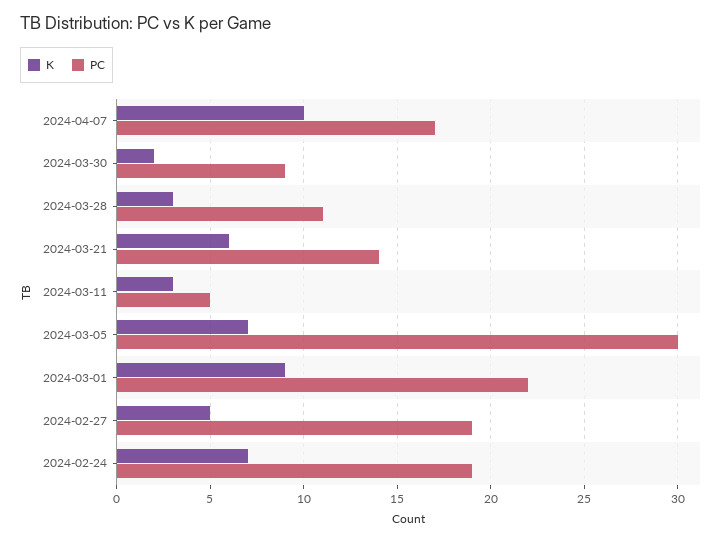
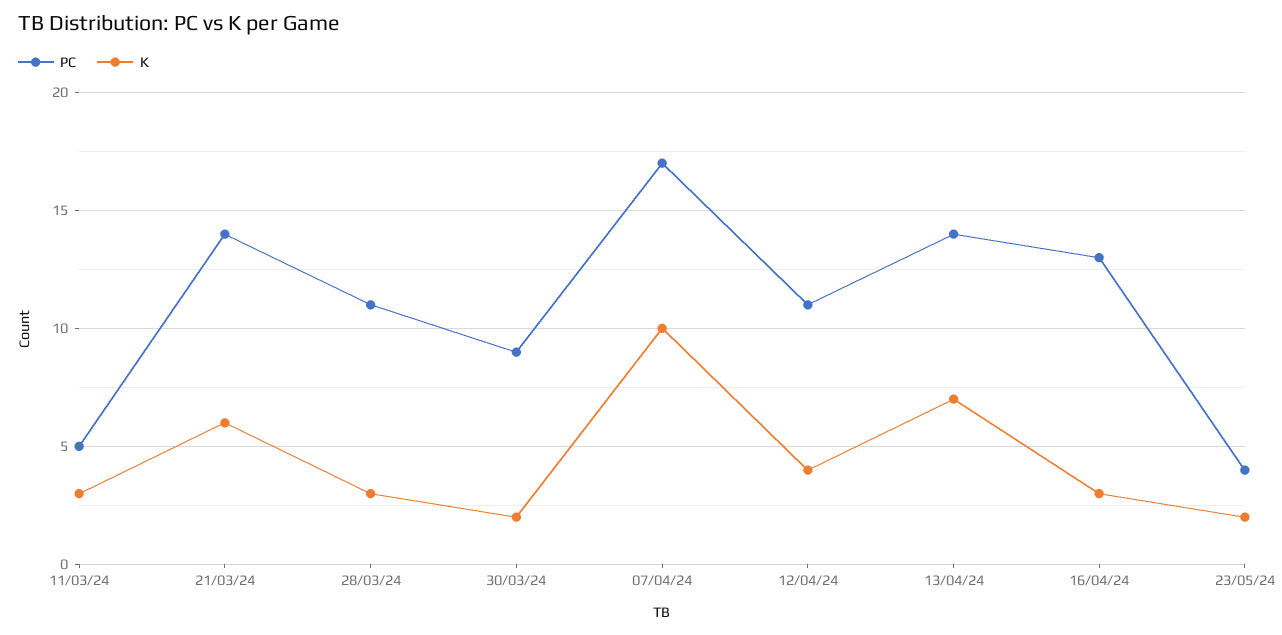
K, 2024-03-05: 7 -> none
PC, 2024-03-05: 30 -> none
K, 2024-03-01: 9 -> none
PC, 2024-03-01: 22 -> none
K, 2024-02-27: 5 -> none
PC, 2024-02-27: 19 -> none
K, 2024-02-24: 7 -> none
PC, 2024-02-24: 19 -> none
PC, 12/04/24: none -> 11
K, 12/04/24: none -> 4
PC, 13/04/24: none -> 14
K, 13/04/24: none -> 7
PC, 16/04/24: none -> 13
K, 16/04/24: none -> 3
PC, 23/05/24: none -> 4
K, 23/05/24: none -> 2

